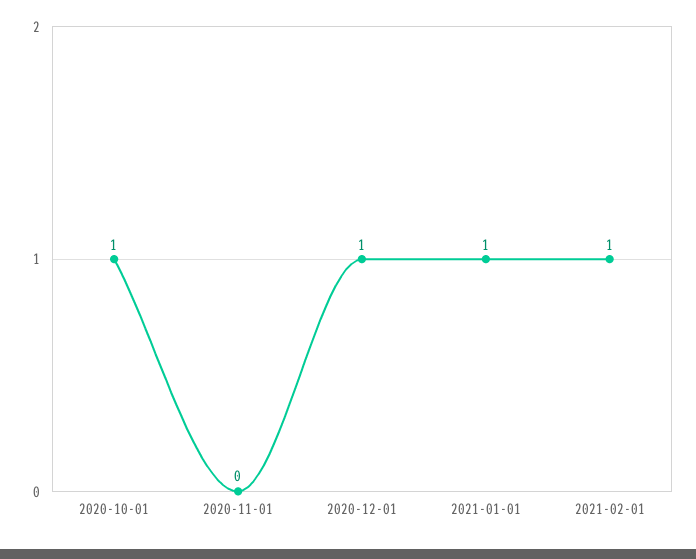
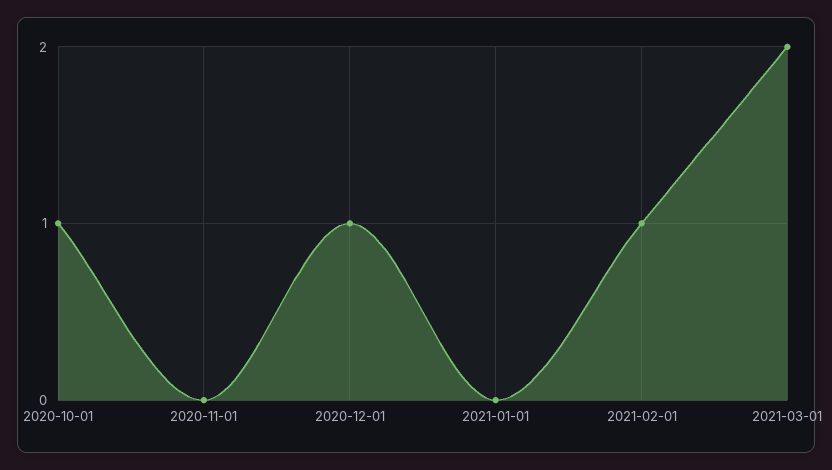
2021-01-01: 1 -> 0
2021-03-01: none -> 2

